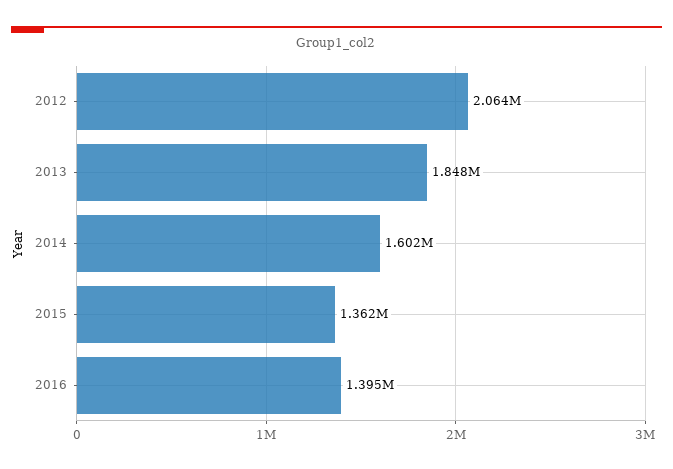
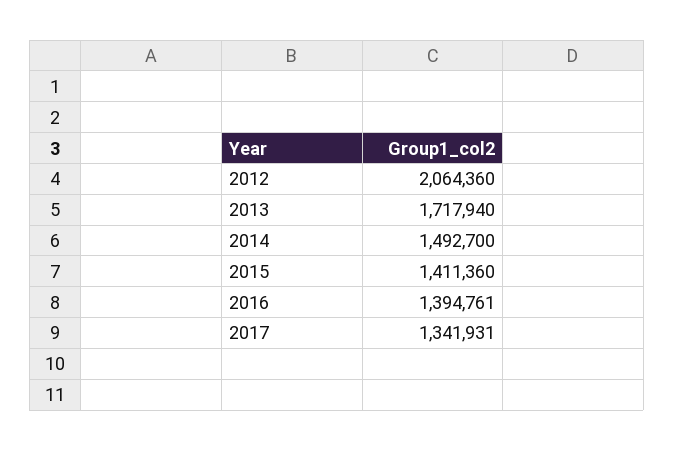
2013: 1848000 -> 1717940
2014: 1602000 -> 1492700
2015: 1362000 -> 1411360
2017: none -> 1341931

